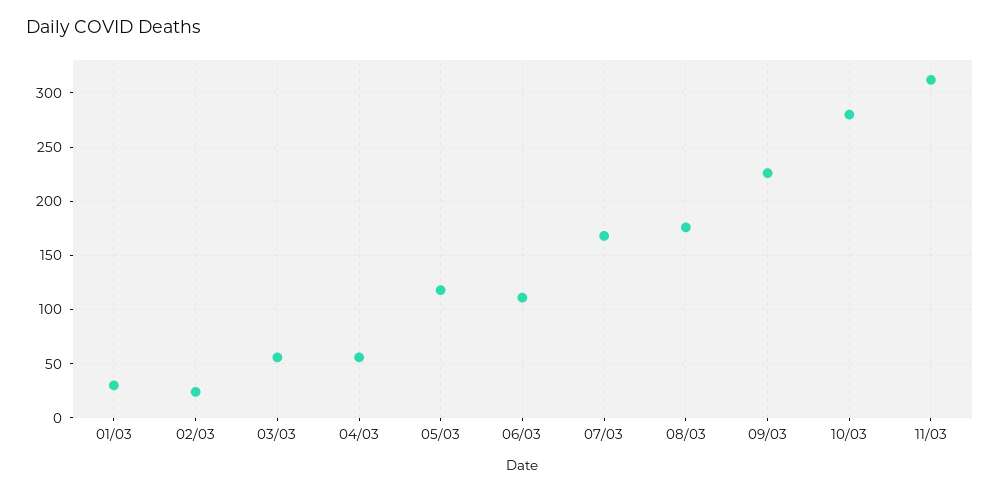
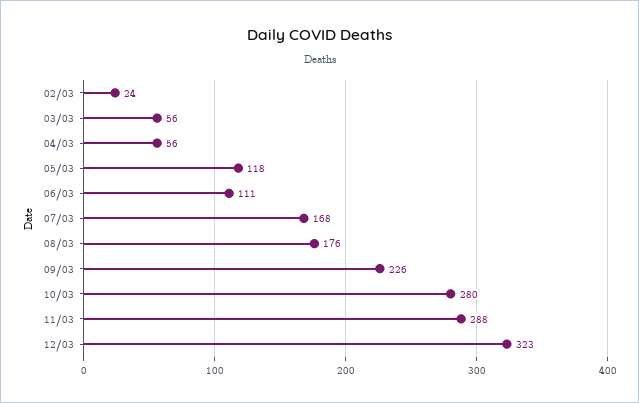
01/03: 30 -> none
11/03: 310 -> 288
12/03: none -> 323

